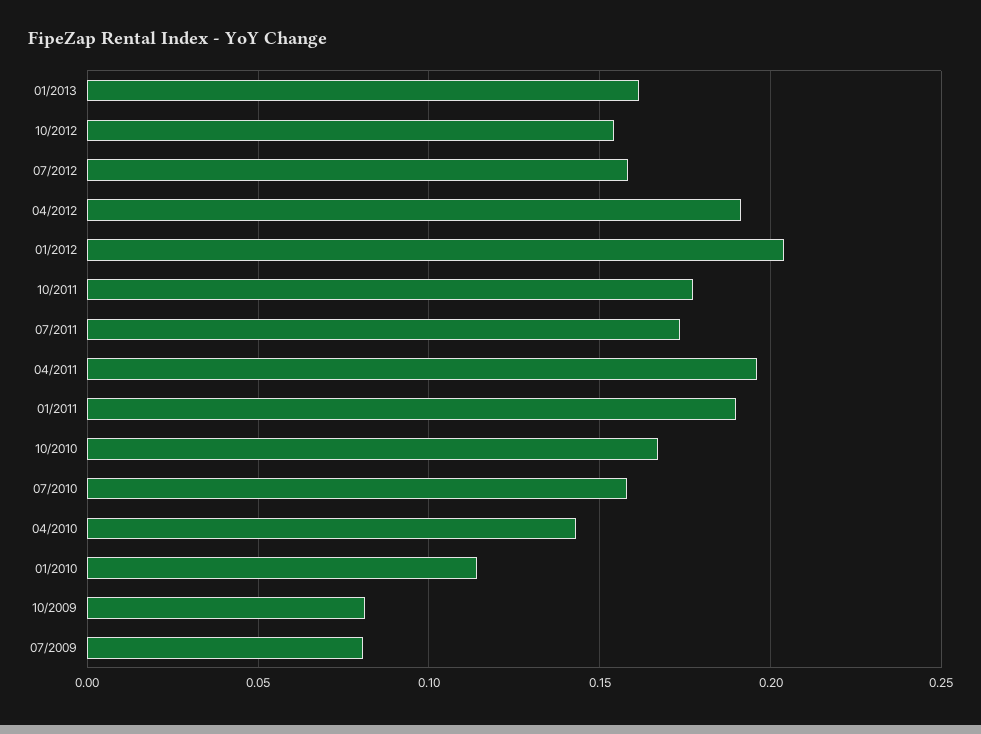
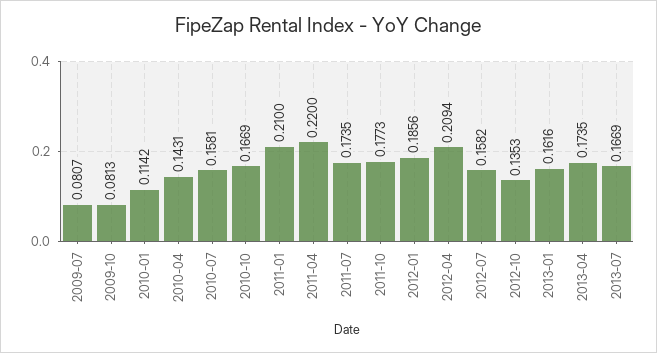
10/2012: 0.155 -> 0.1353
04/2012: 0.19 -> 0.2094
01/2012: 0.205 -> 0.1856
04/2011: 0.195 -> 0.22
01/2011: 0.19 -> 0.21
2013-04: none -> 0.1735
2013-07: none -> 0.1669

